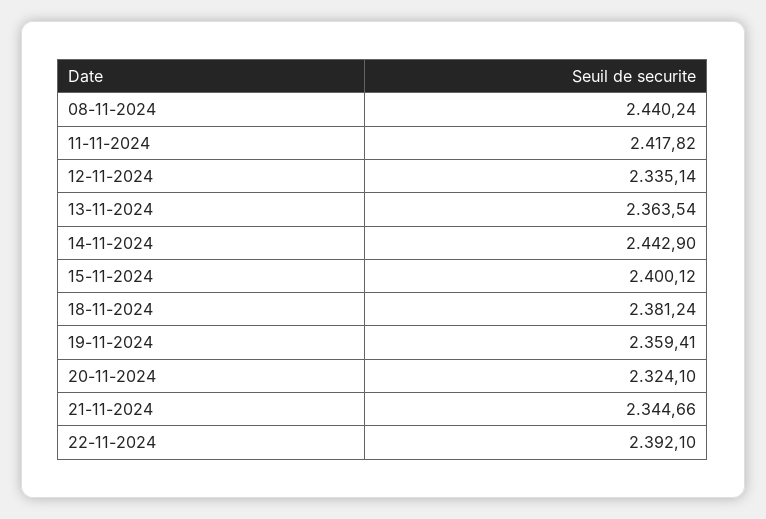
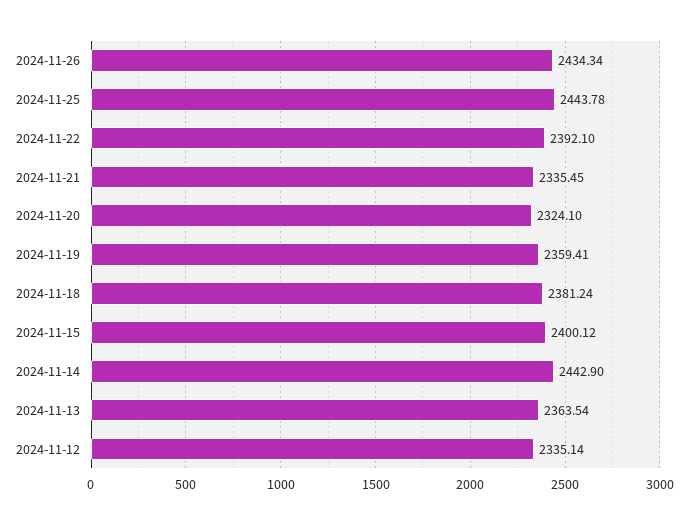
08-11-2024: 2440.24 -> none
11-11-2024: 2417.82 -> none
21-11-2024: 2344.66 -> 2335.45
2024-11-26: none -> 2434.34
2024-11-25: none -> 2443.78

